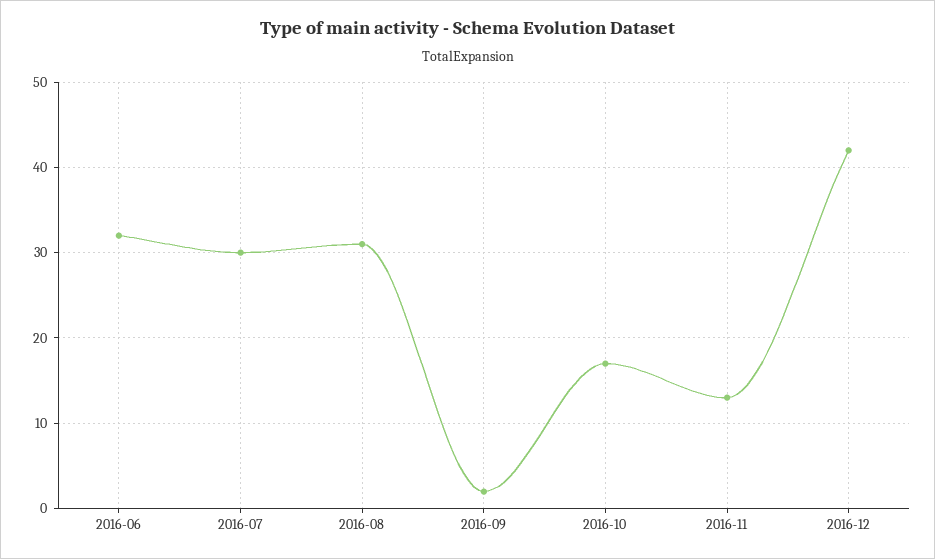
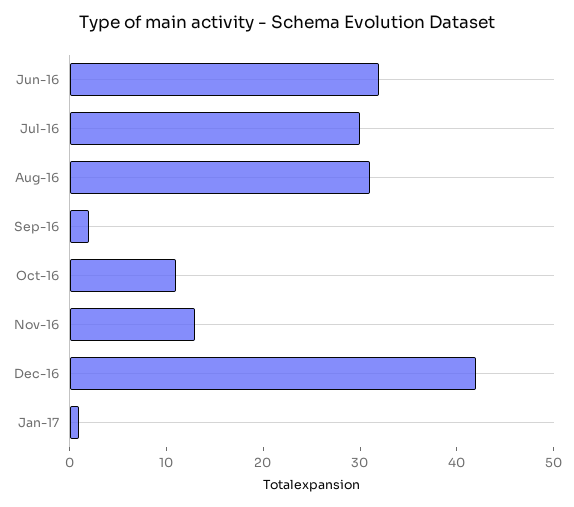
2016-10: 17 -> 11
Jan-17: none -> 1

